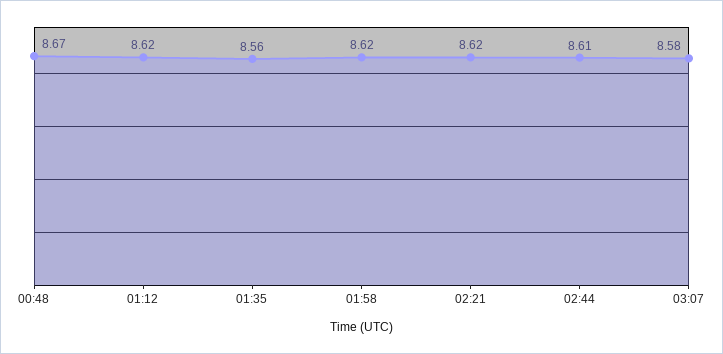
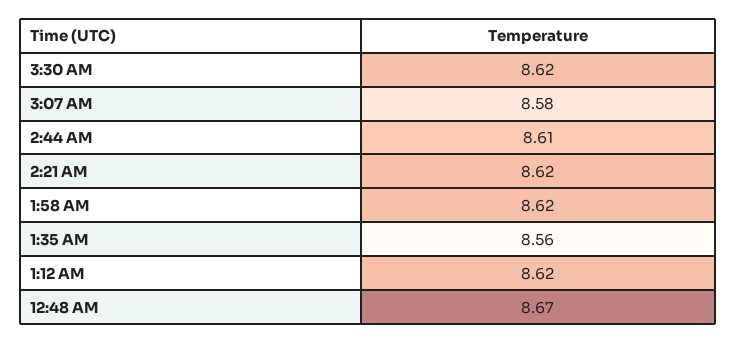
3:30 AM: none -> 8.62

